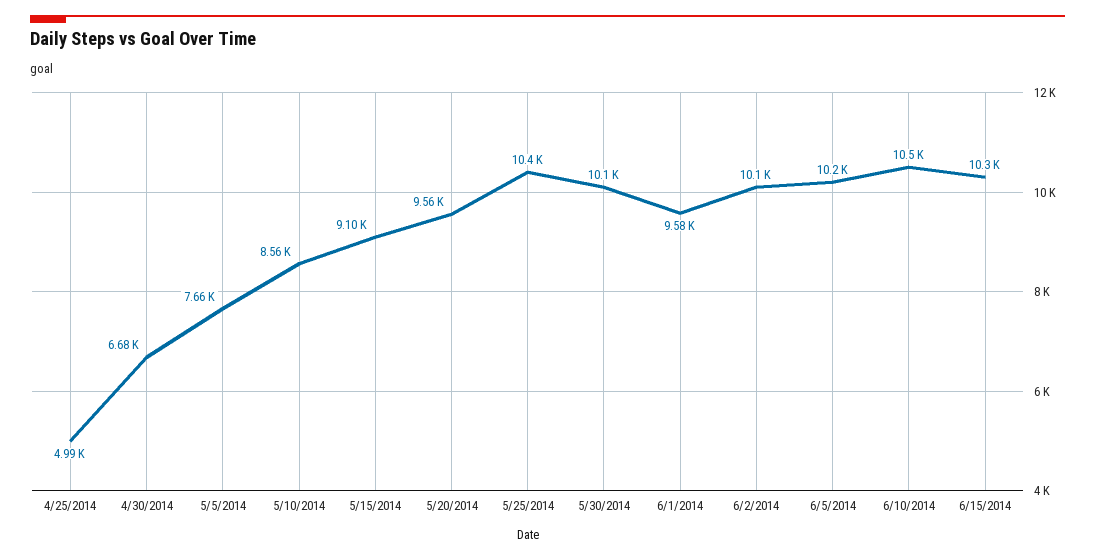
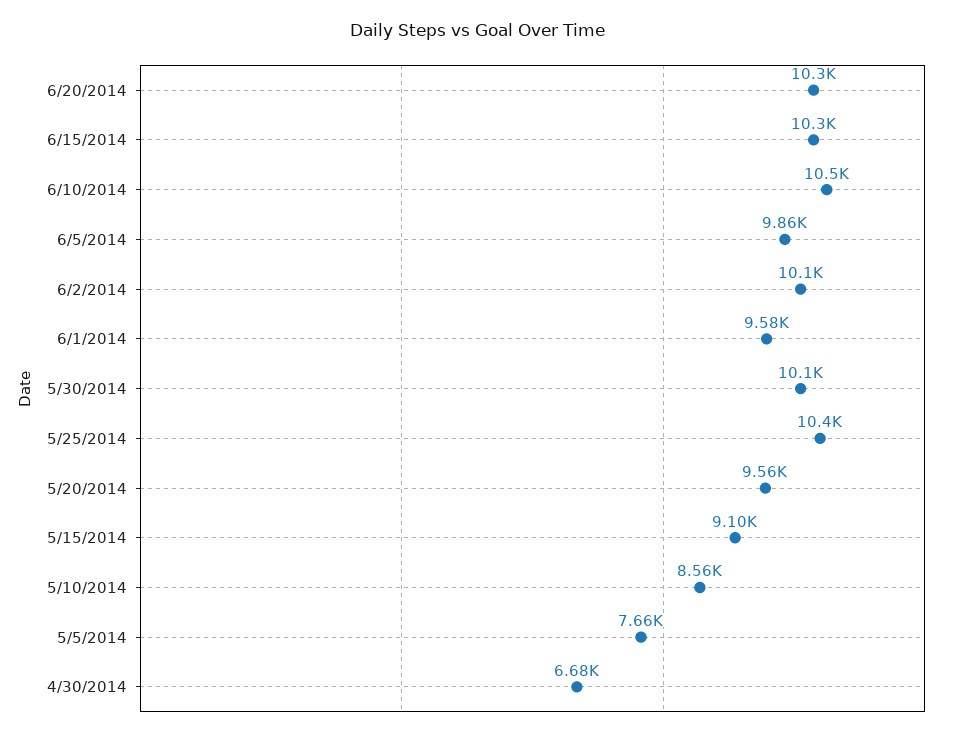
4/25/2014: 4990 -> none
6/5/2014: 10200 -> 9860
6/20/2014: none -> 10300

